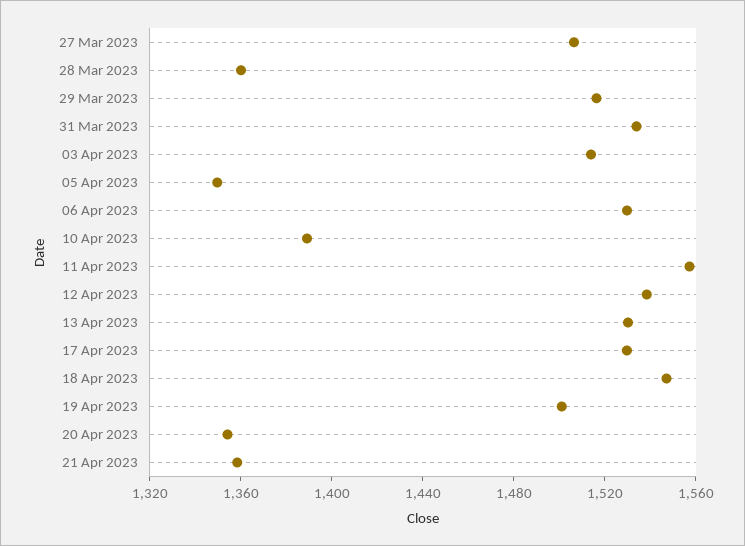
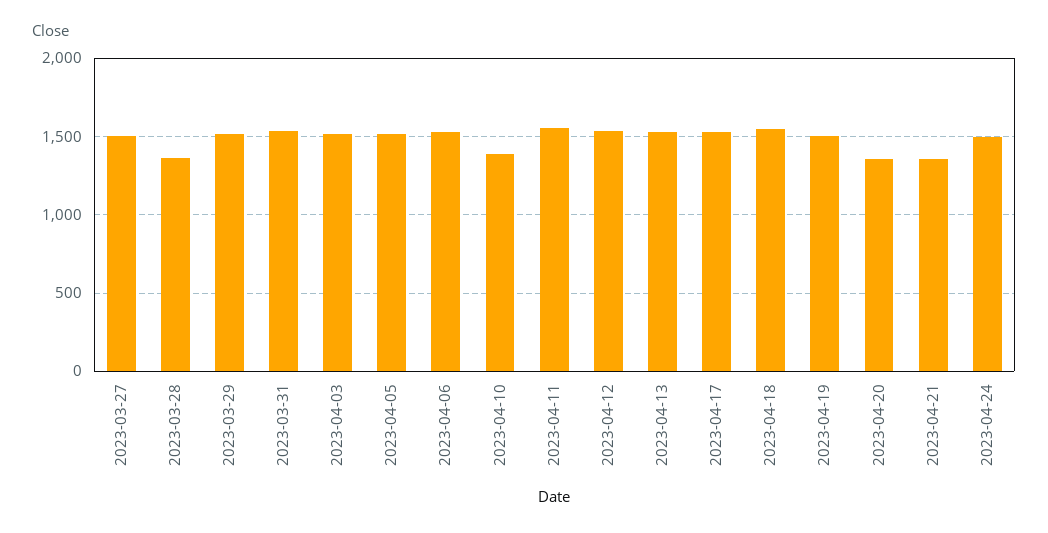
05 Apr 2023: 1350 -> 1500
2023-04-24: none -> 1500

